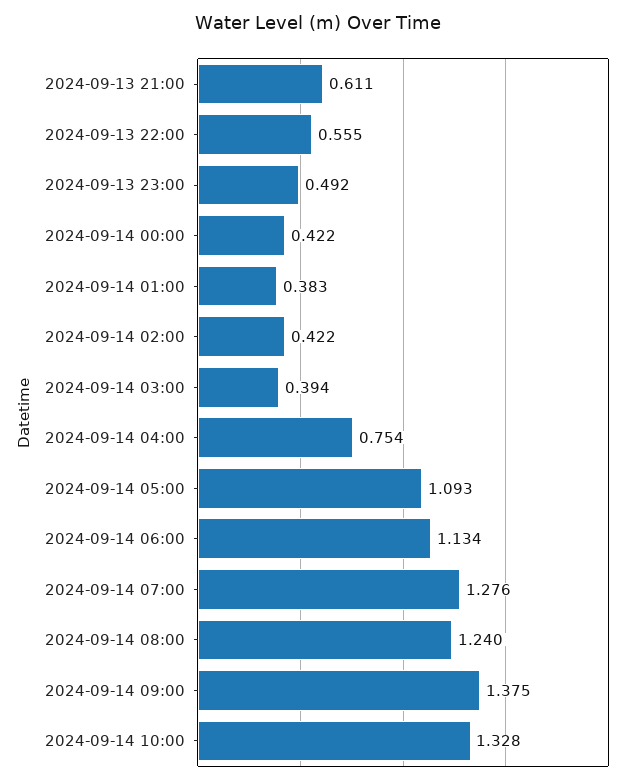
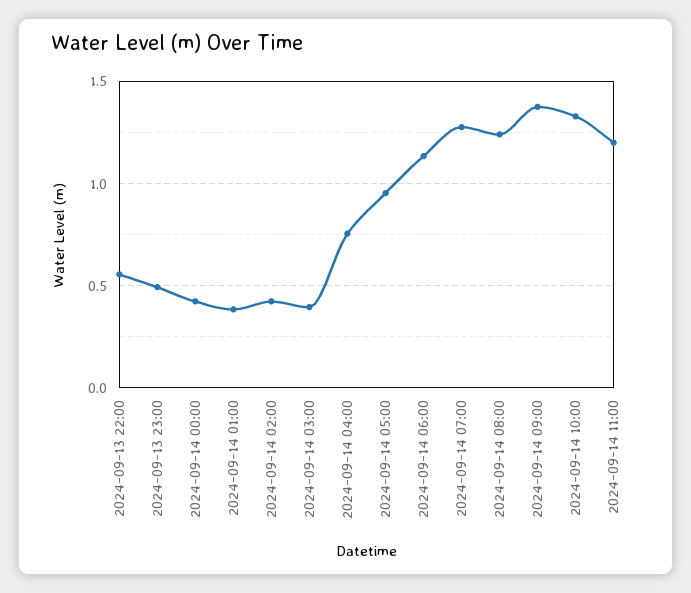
2024-09-13 21:00: 0.611 -> none
2024-09-14 05:00: 1.093 -> 0.95
2024-09-14 11:00: none -> 1.2

